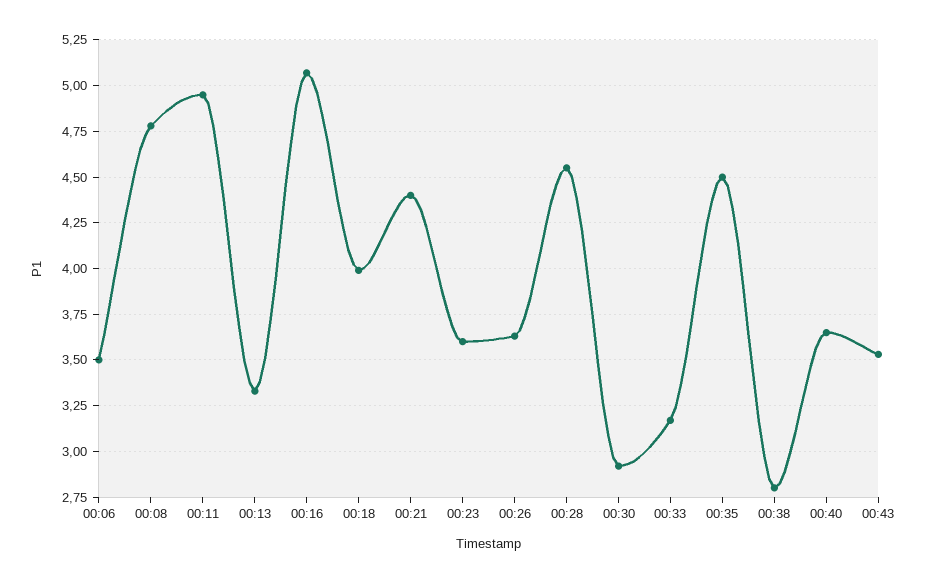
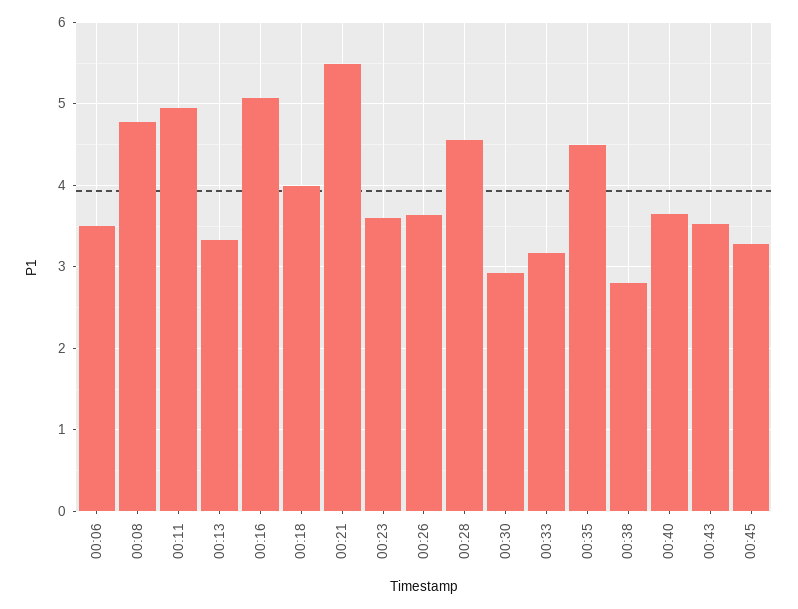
00:21: 4.4 -> 5.5
00:45: none -> 3.3

